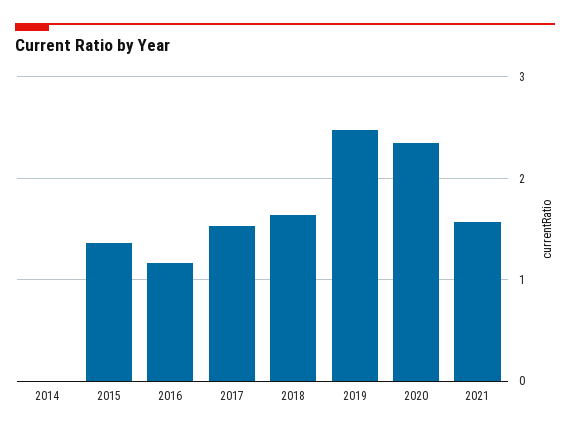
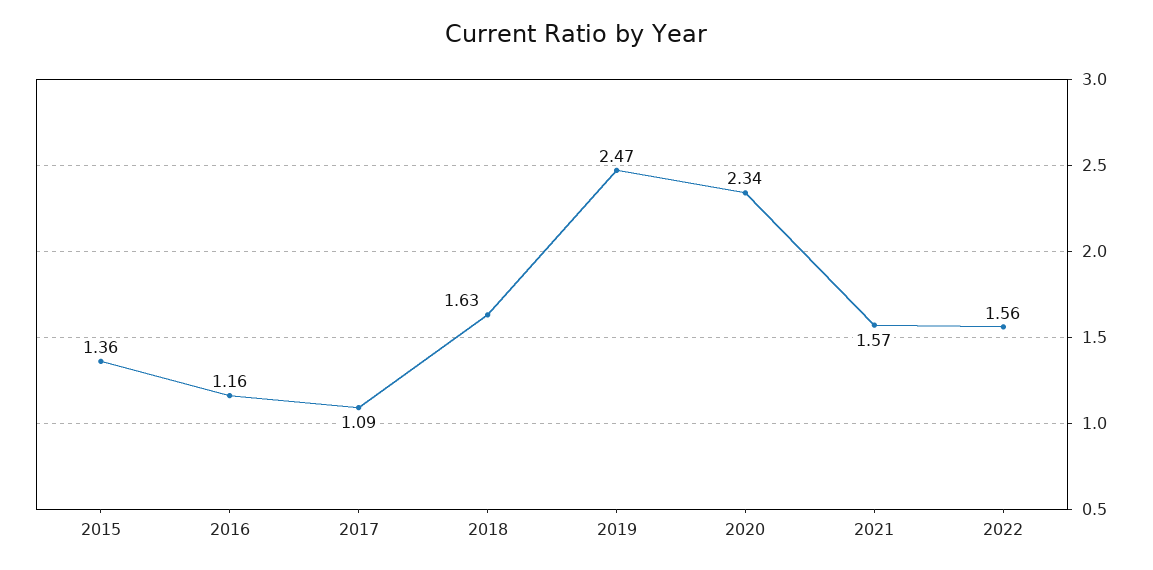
2014: 0 -> none
2017: 1.5 -> 1.09
2022: none -> 1.56

